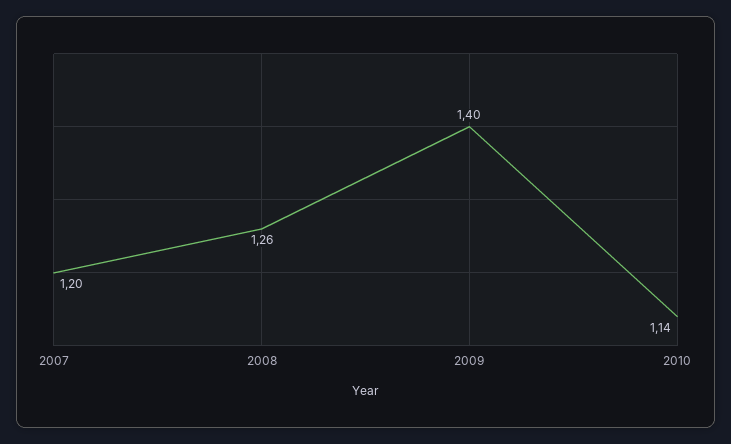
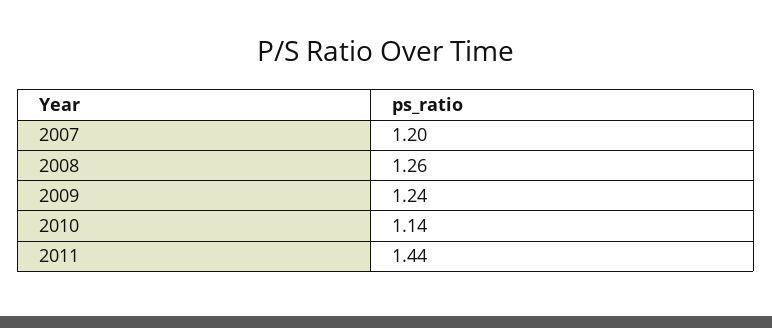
2009: 1.4 -> 1.24
2011: none -> 1.44

